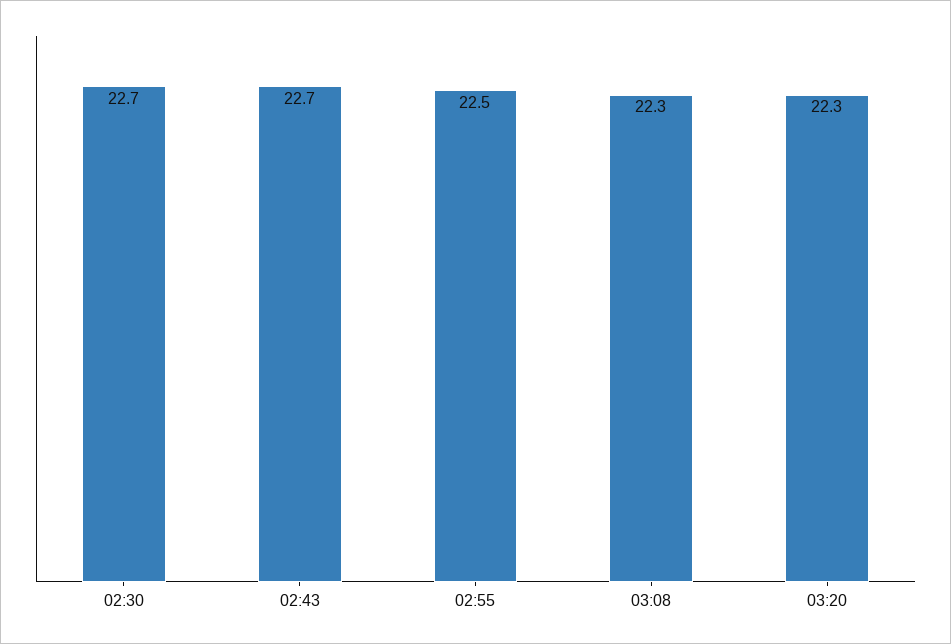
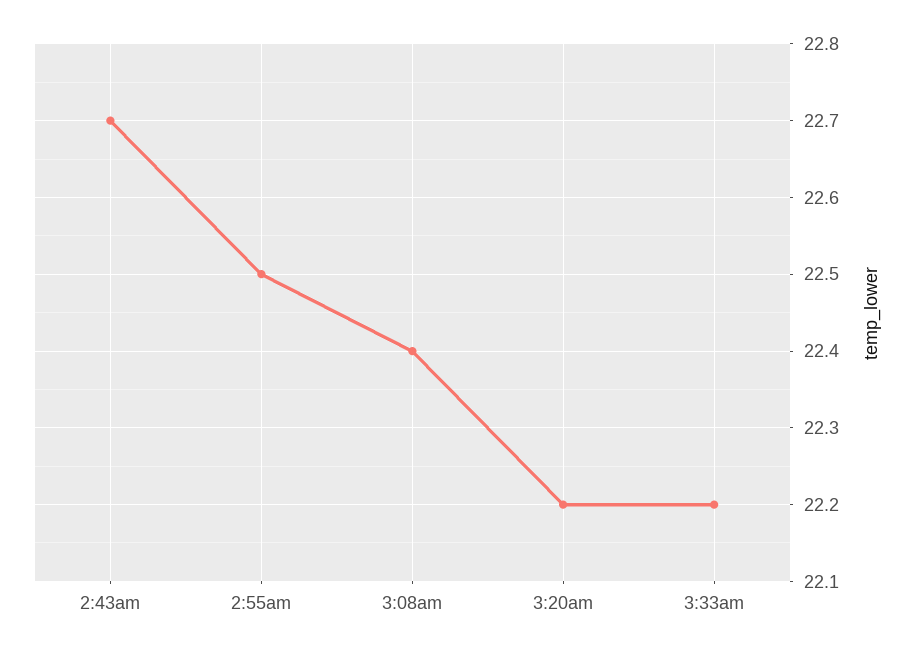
02:30: 22.7 -> none
03:08: 22.3 -> 22.4
03:20: 22.3 -> 22.2
3:33am: none -> 22.2

